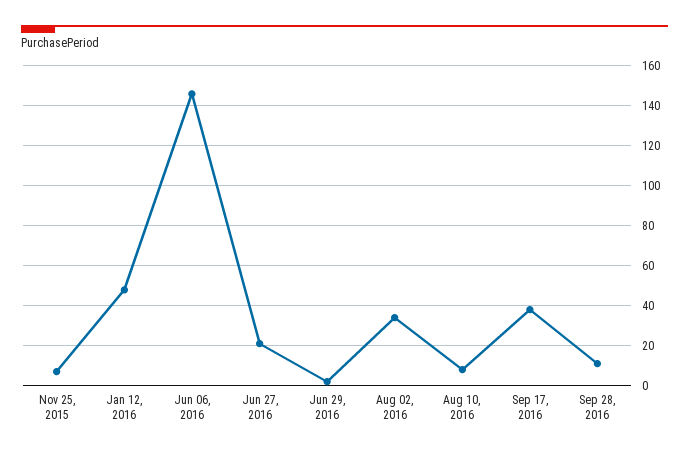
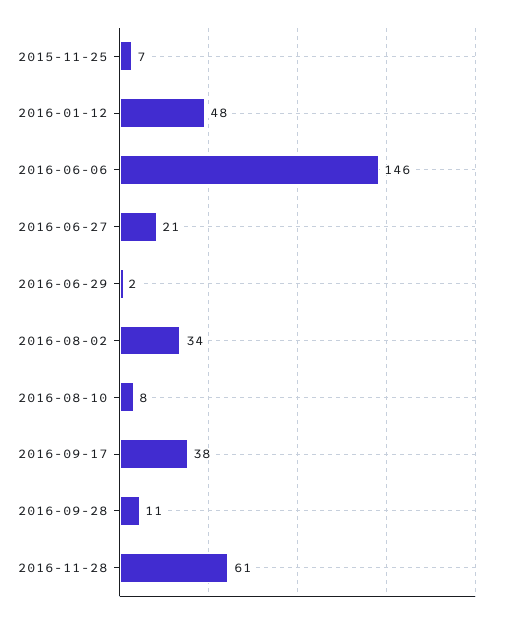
2016-11-28: none -> 61

